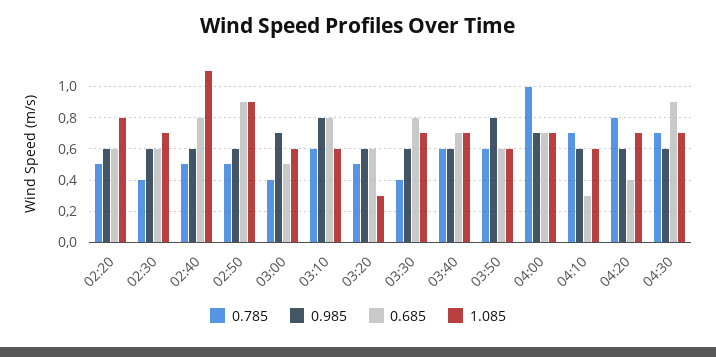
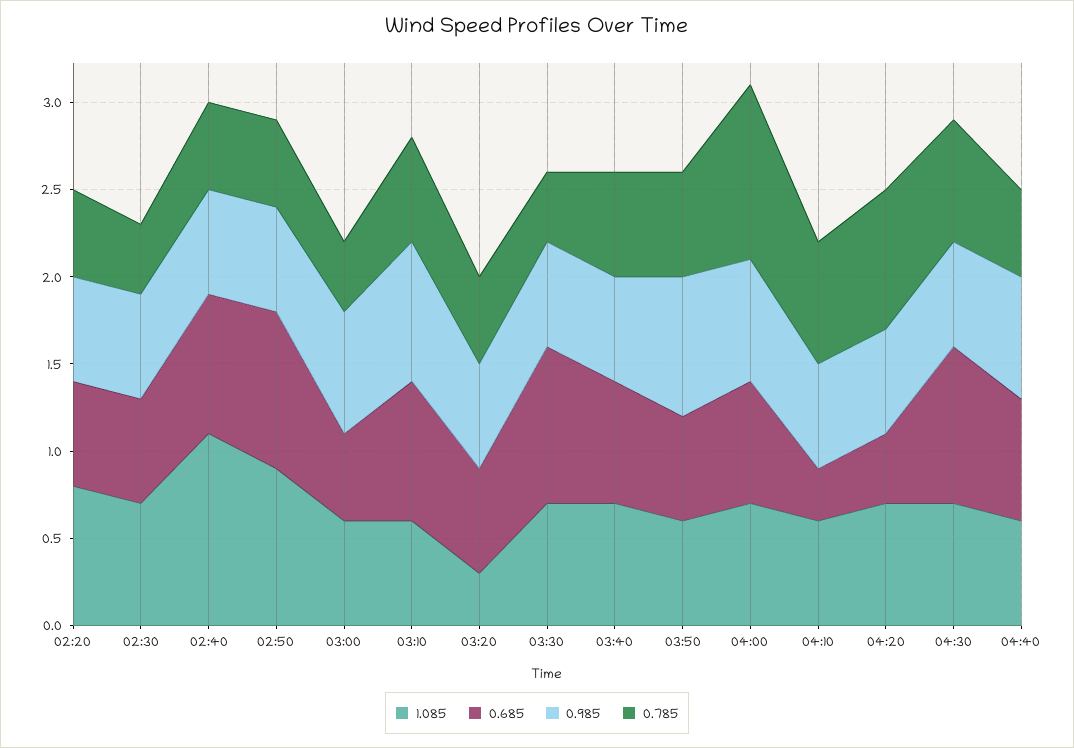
0.685, 03:30: 0.8 -> 0.9
1.085, 04:40: none -> 0.6
0.685, 04:40: none -> 0.7
0.985, 04:40: none -> 0.7
0.785, 04:40: none -> 0.5

